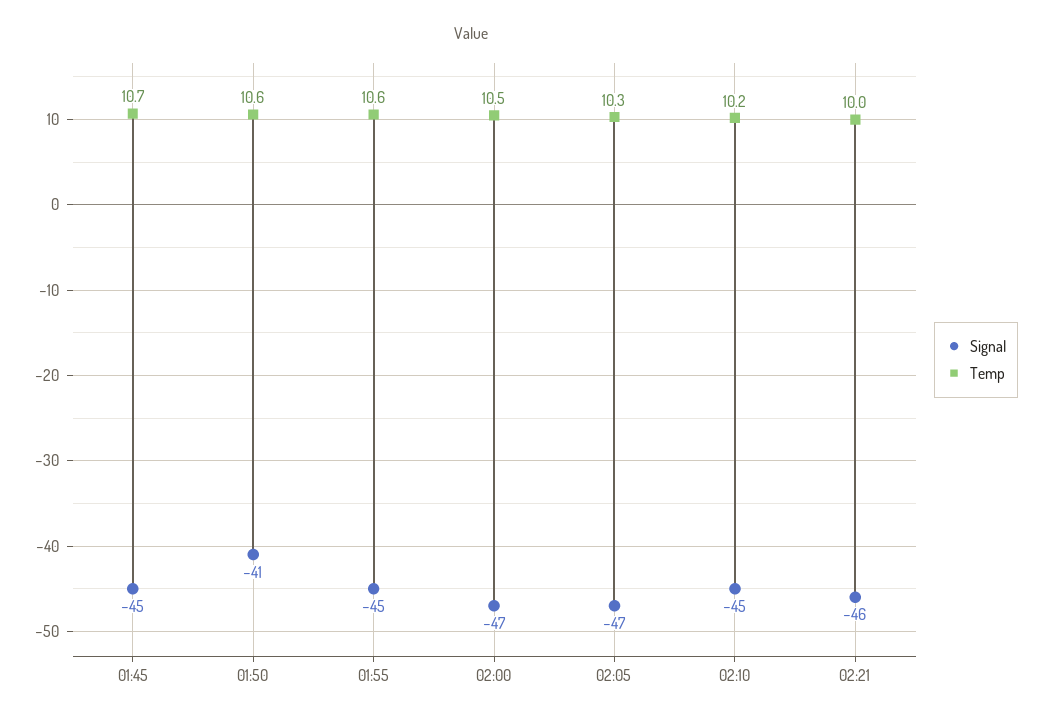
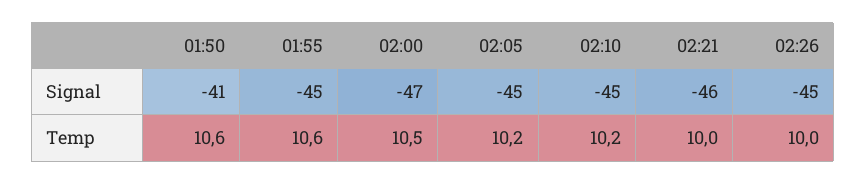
Signal, 01:45: -45 -> none
Temp, 01:45: 10.7 -> none
Signal, 02:05: -47 -> -45
Temp, 02:05: 10.3 -> 10.2
Signal, 02:26: none -> -45
Temp, 02:26: none -> 10

